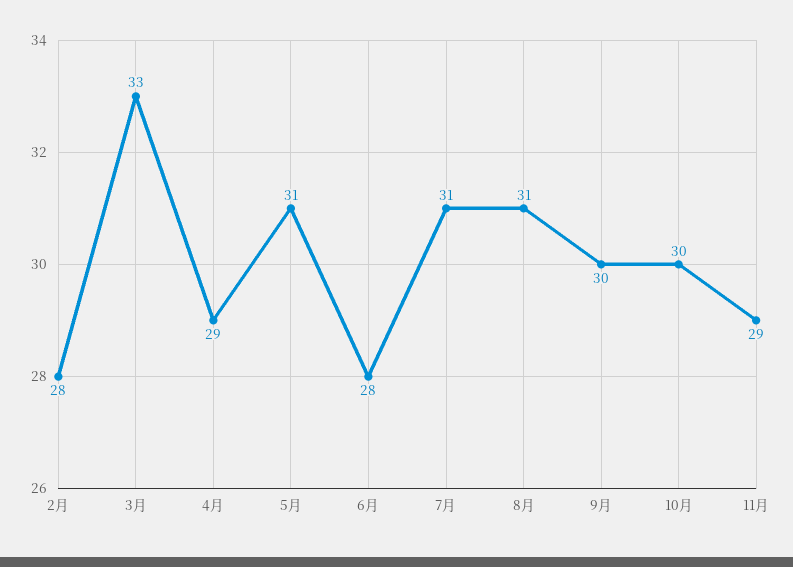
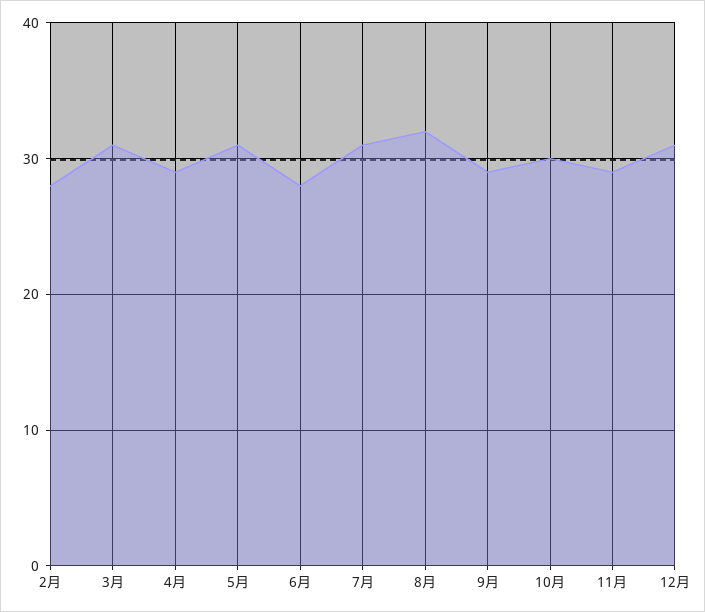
3月: 33 -> 31
8月: 31 -> 32
9月: 30 -> 29
12月: none -> 31

